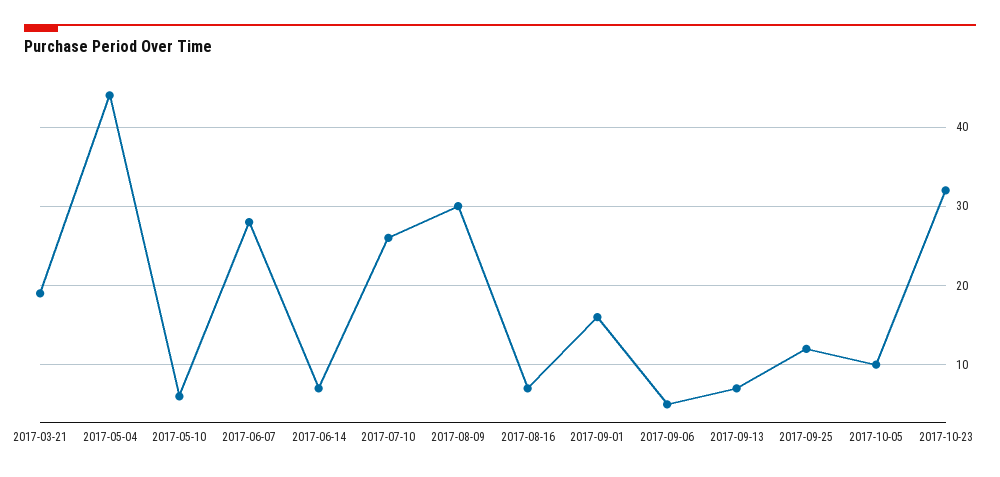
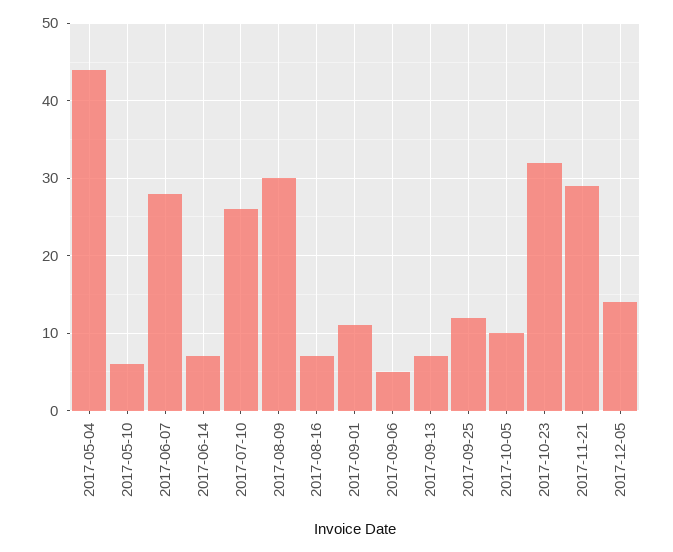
2017-03-21: 19 -> none
2017-09-01: 16 -> 11
2017-11-21: none -> 29
2017-12-05: none -> 14

